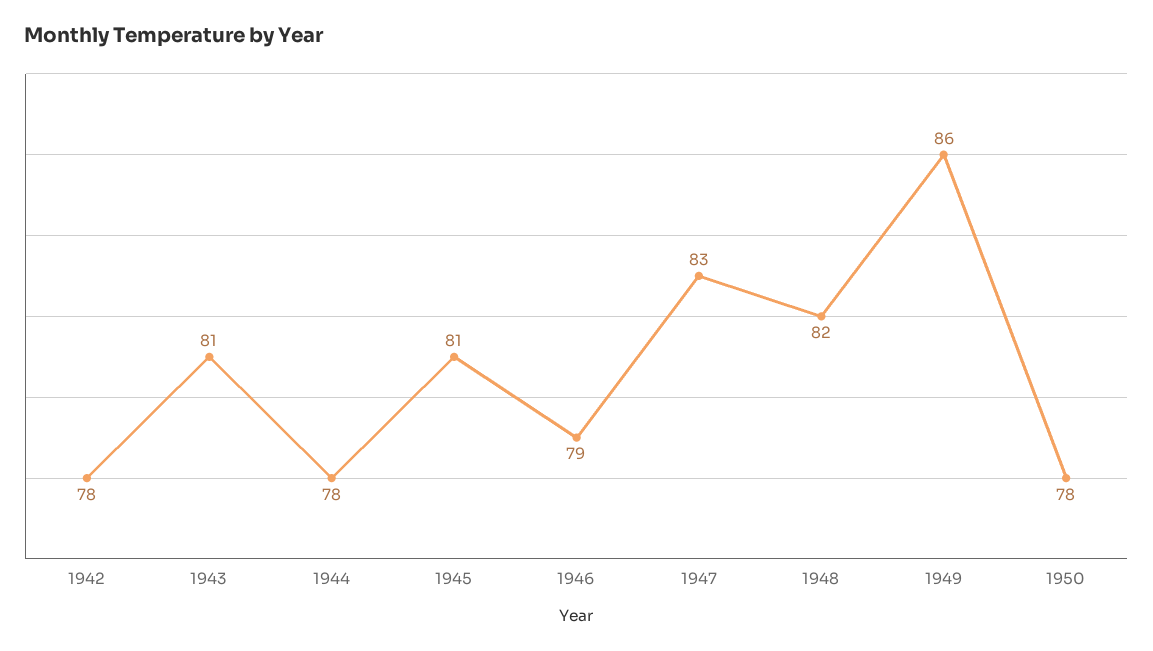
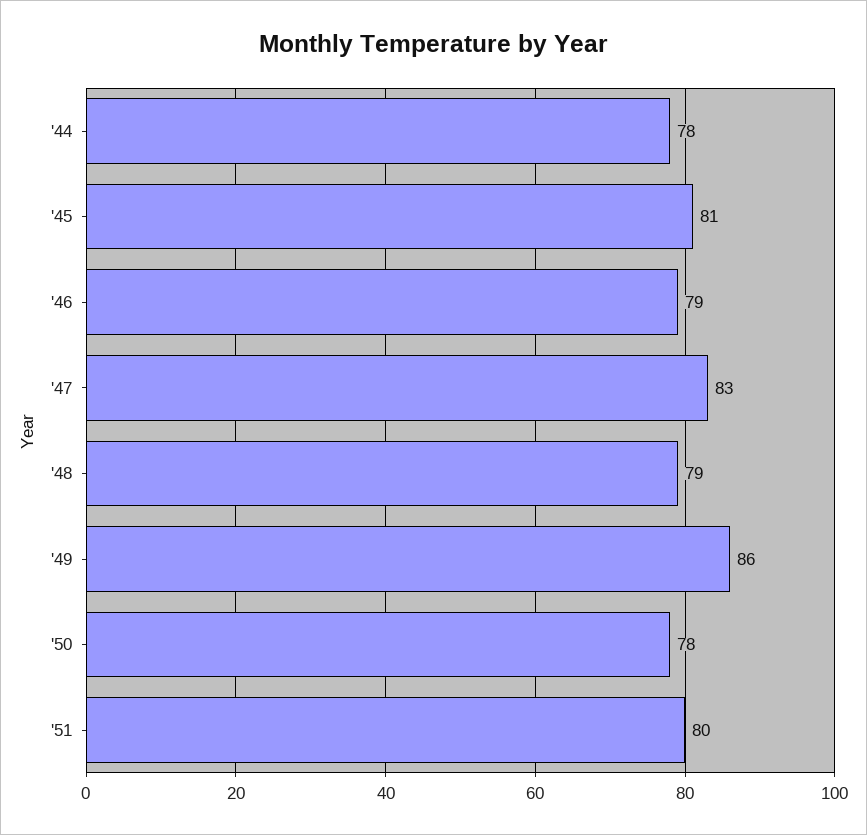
1942: 78 -> none
1943: 81 -> none
1948: 82 -> 79
'51: none -> 80

